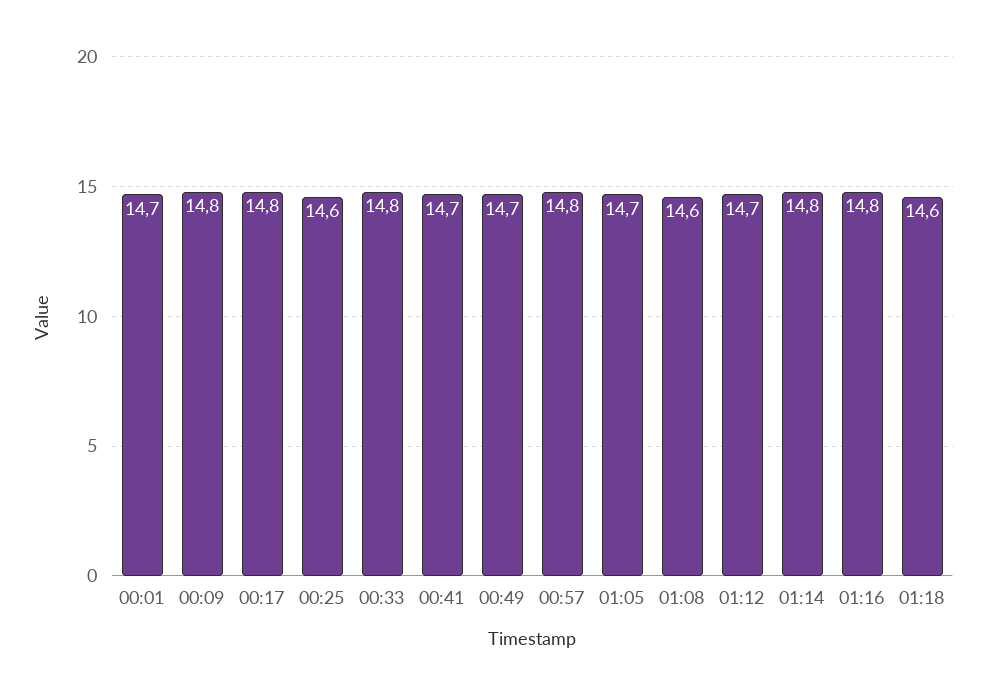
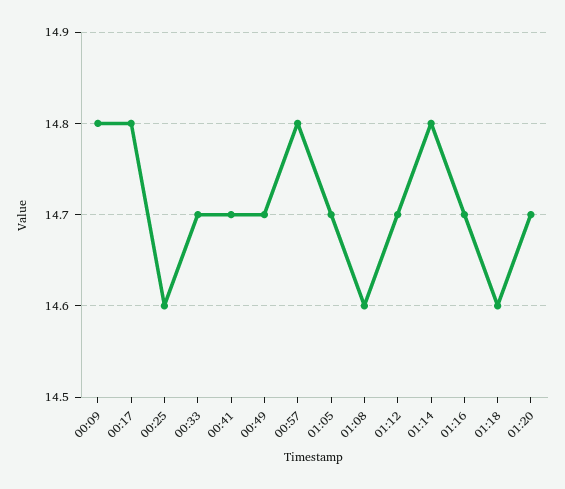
00:01: 14.7 -> none
00:33: 14.8 -> 14.7
01:16: 14.8 -> 14.7
01:20: none -> 14.7

